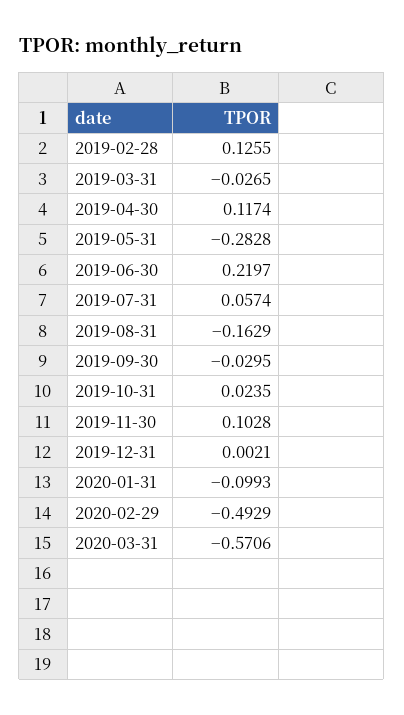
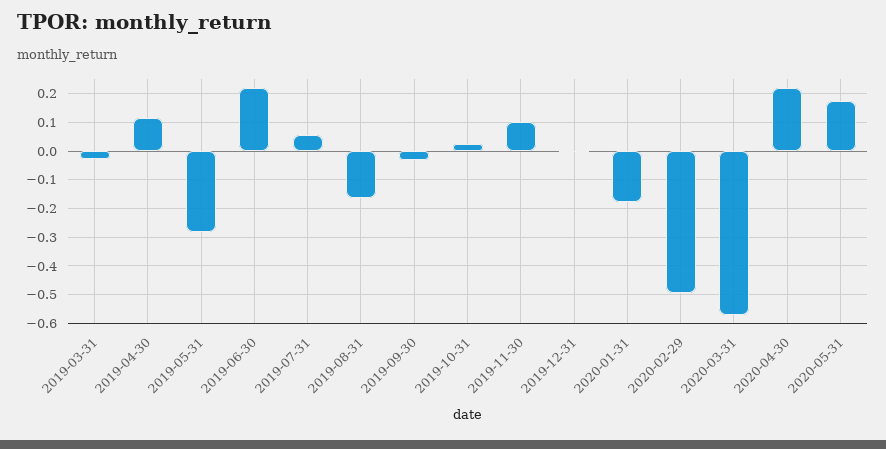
2019-02-28: 0.1255 -> none
2020-01-31: -0.0993 -> -0.175
2020-04-30: none -> 0.225
2020-05-31: none -> 0.175

